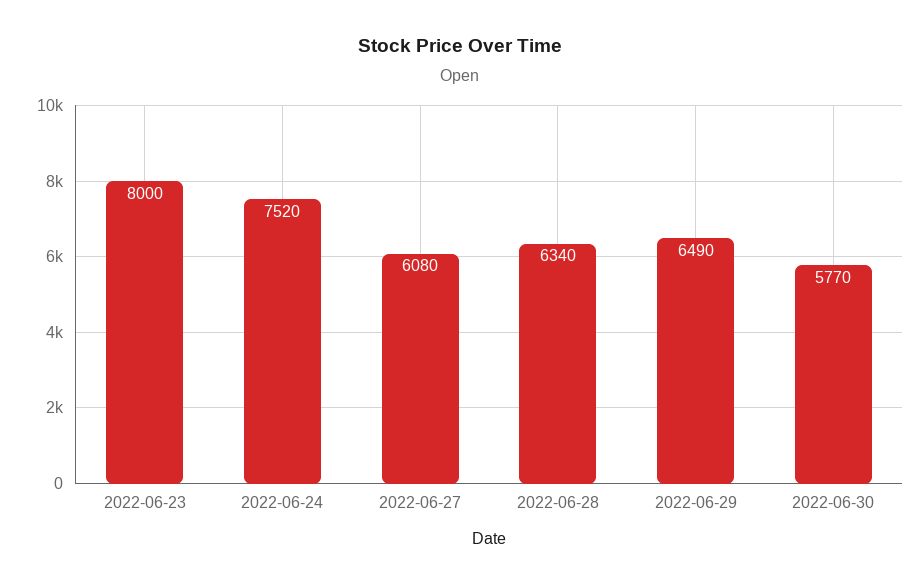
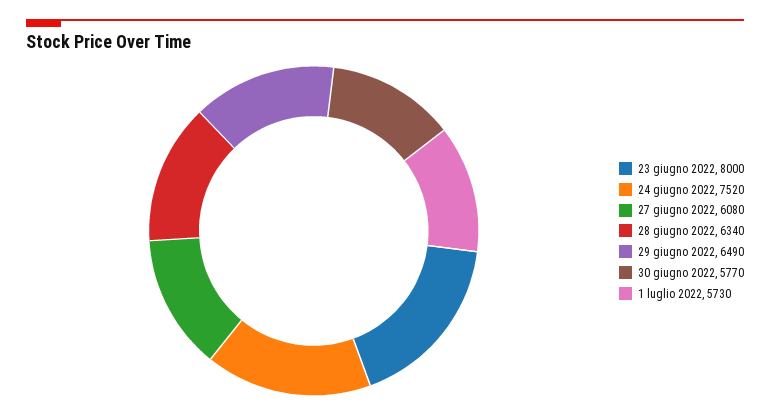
1 luglio 2022: none -> 5730

